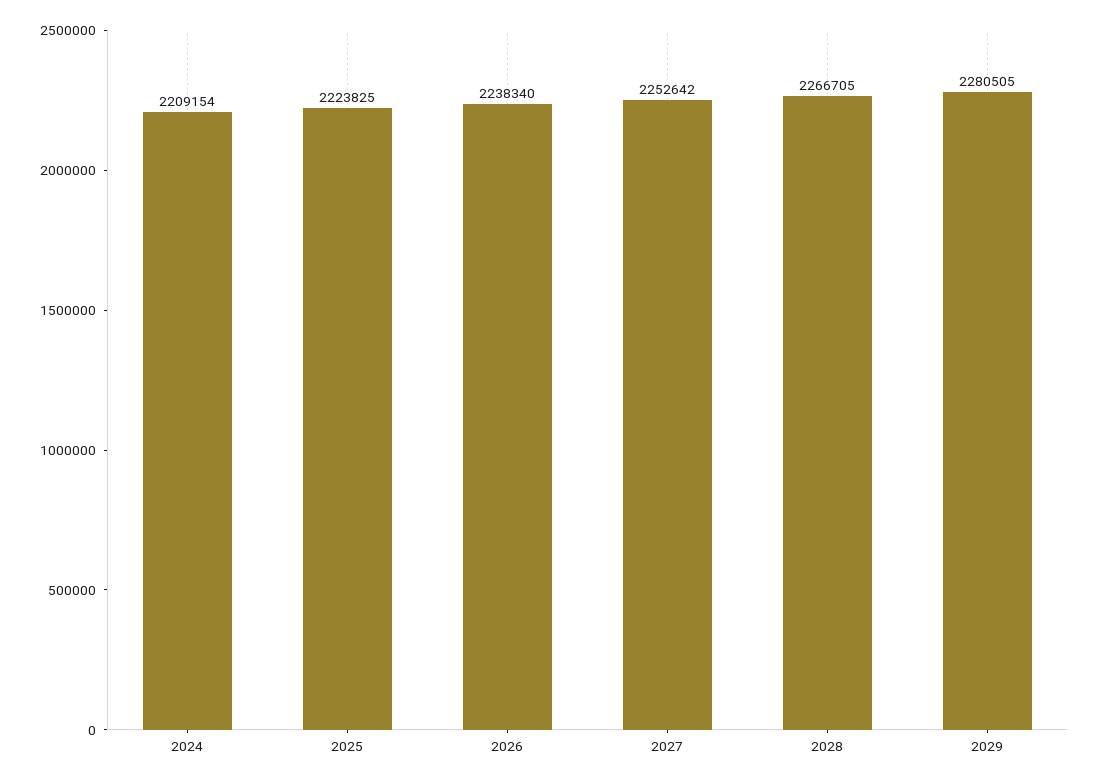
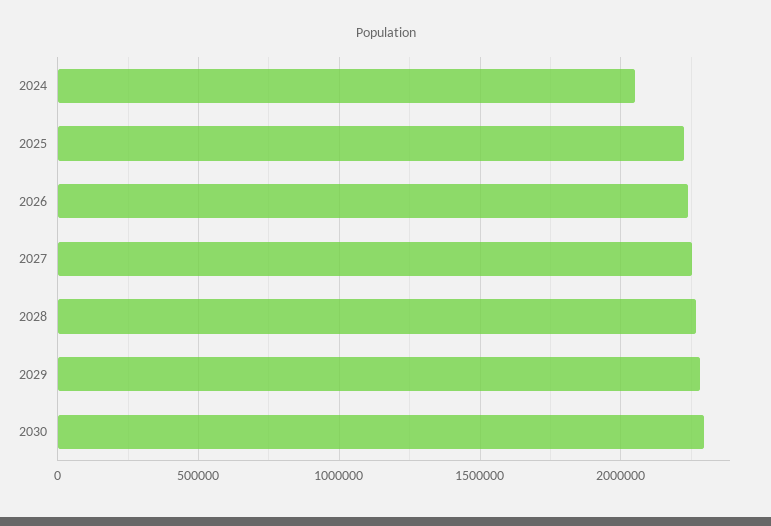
2024: 2209154 -> 2050000
2030: none -> 2300000

